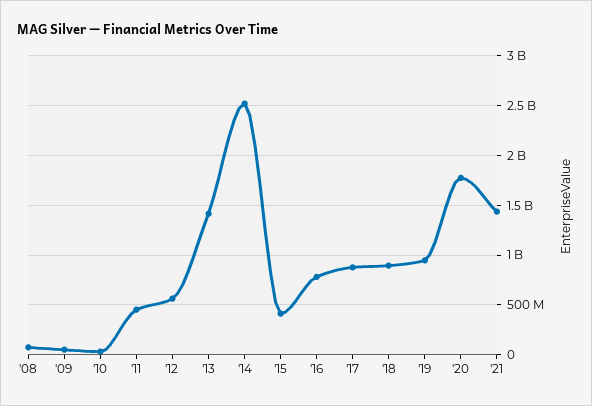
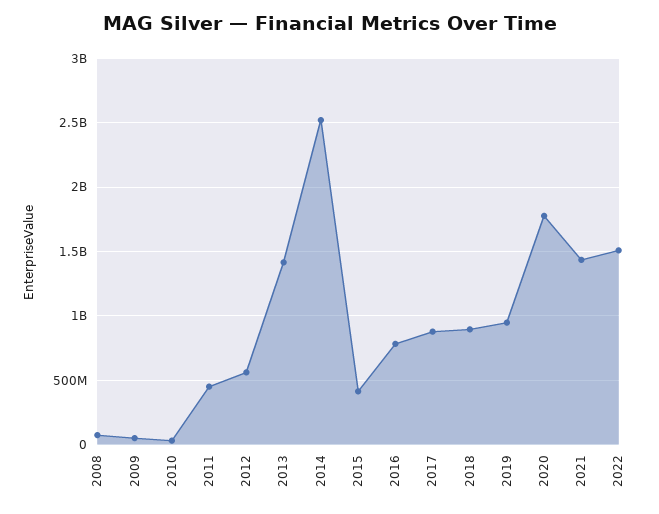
2022: none -> 1500000000

